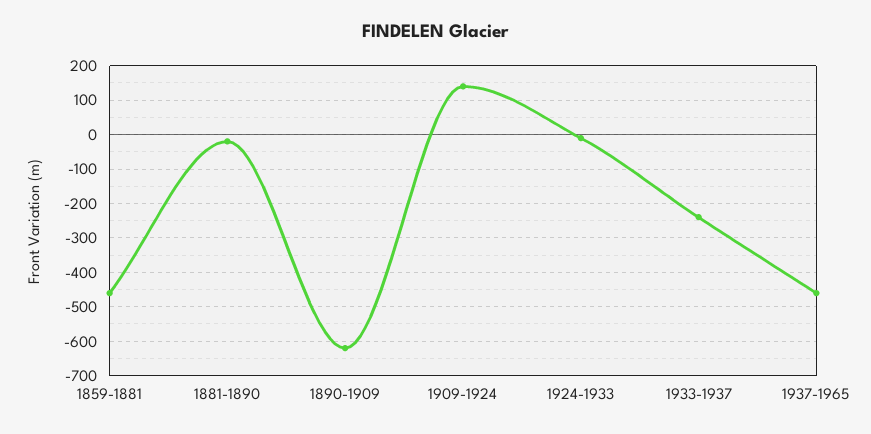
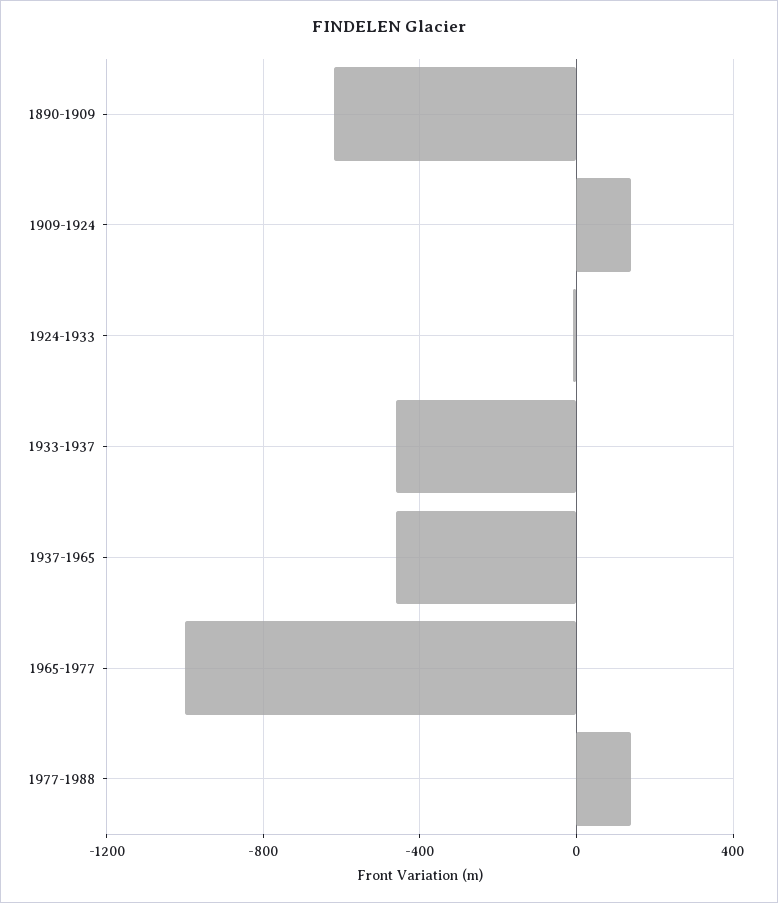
1859-1881: -460 -> none
1881-1890: -20 -> none
1933-1937: -240 -> -450
1965-1977: none -> -1000
1977-1988: none -> 150

